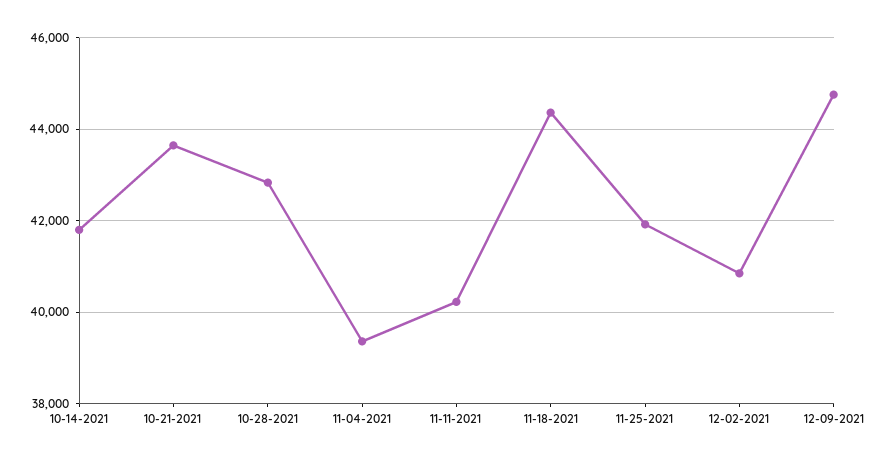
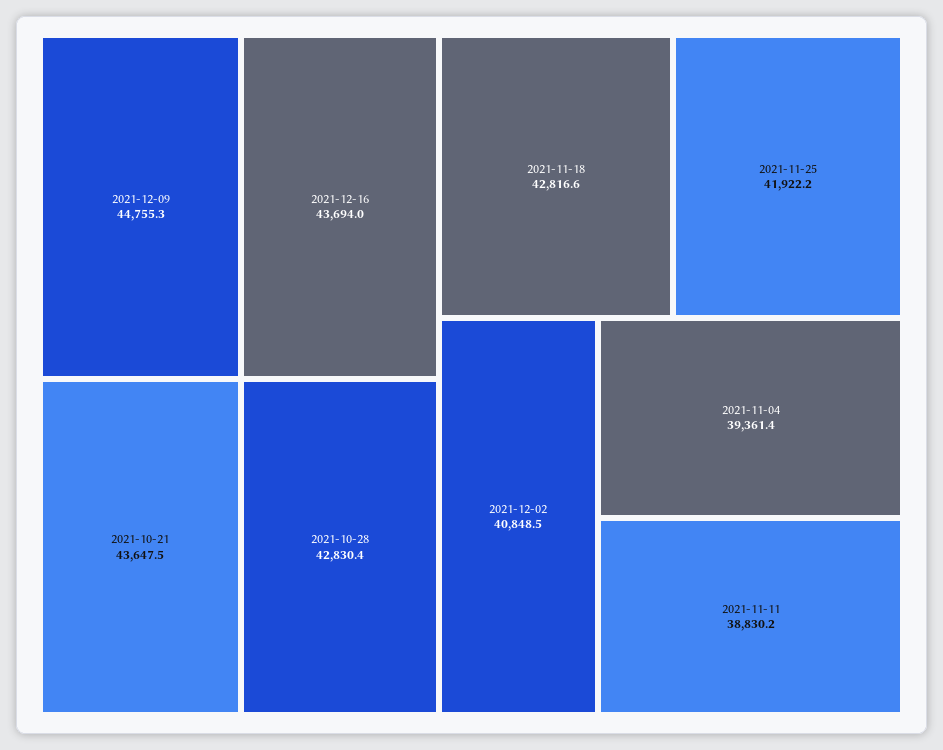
10-14-2021: 41800 -> none
11-11-2021: 40200 -> 38830.2
11-18-2021: 44400 -> 42816.6
2021-12-16: none -> 43694

